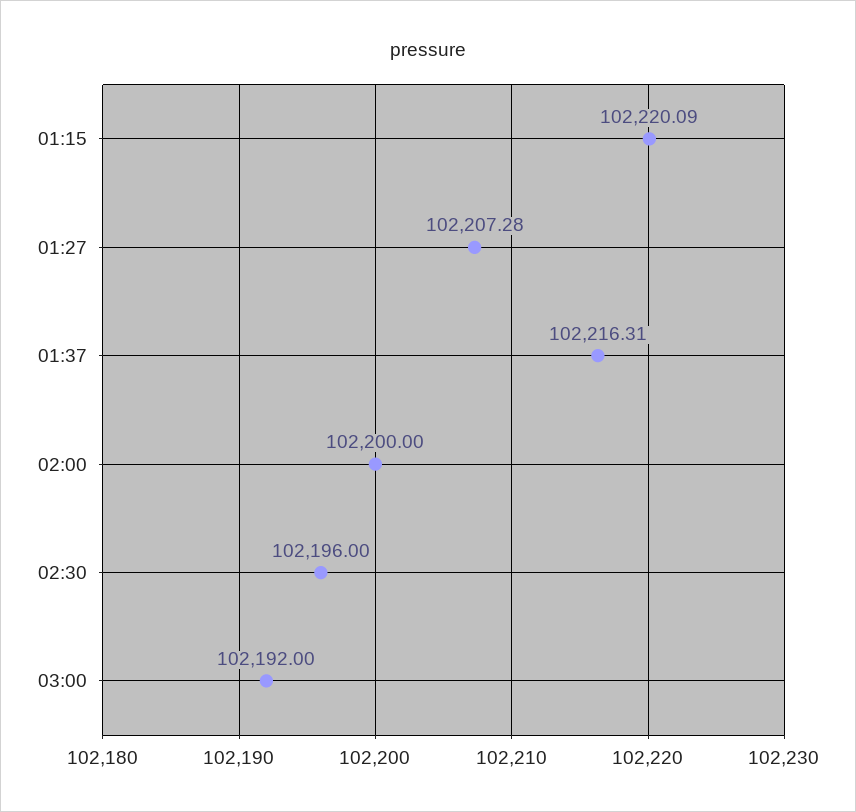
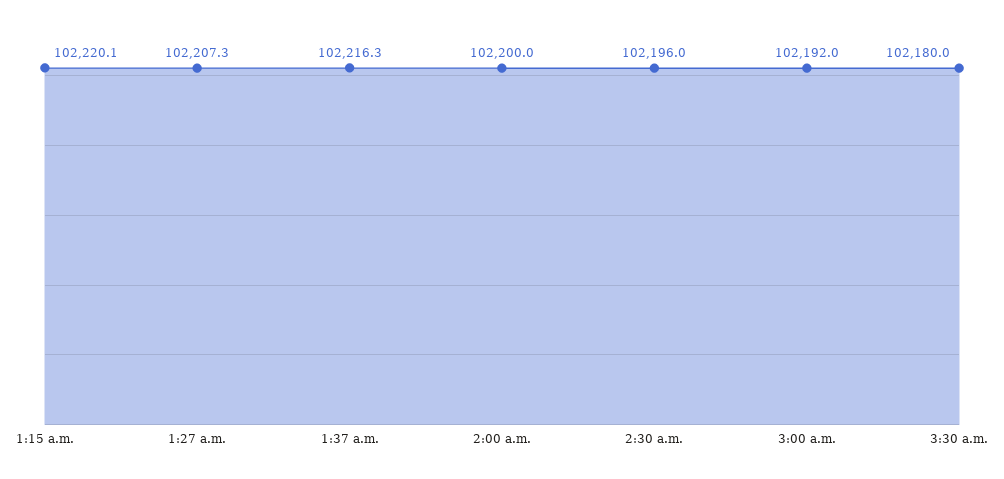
3:30 a.m.: none -> 102180

